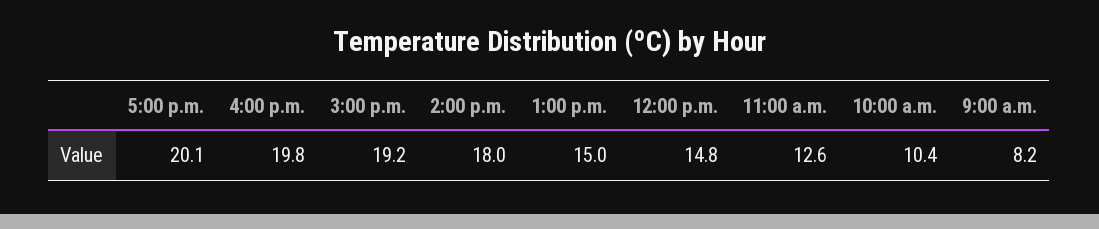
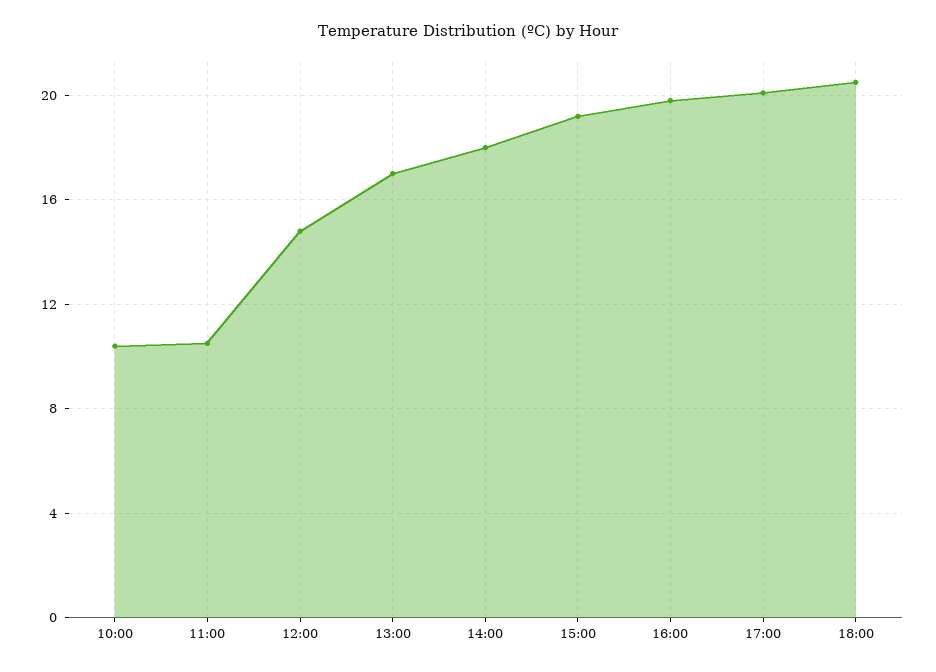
1:00 p.m.: 15 -> 17
11:00 a.m.: 12.6 -> 10.5
9:00 a.m.: 8.2 -> none
18:00: none -> 20.5

